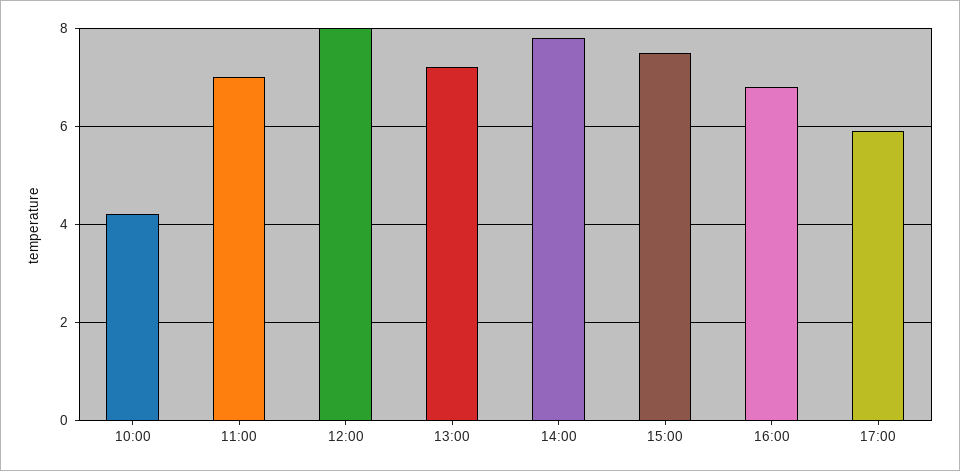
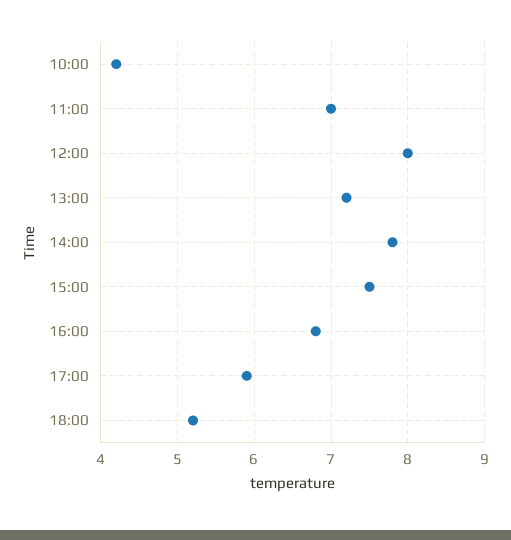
18:00: none -> 5.2

